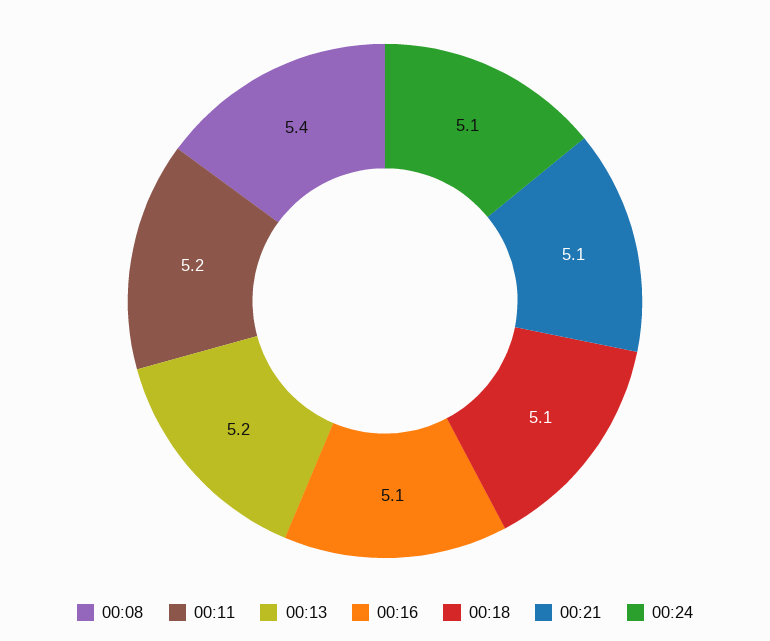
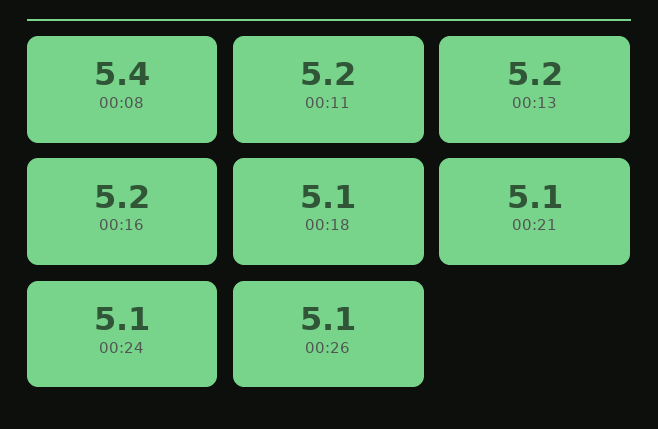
00:16: 5.1 -> 5.2
00:26: none -> 5.1

